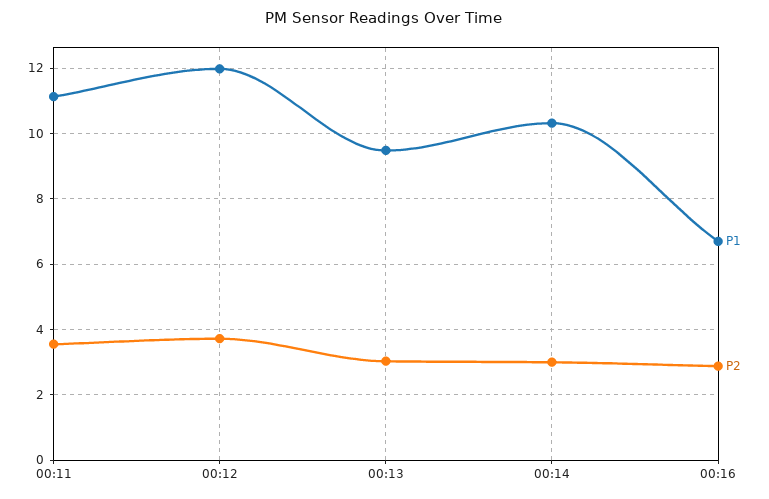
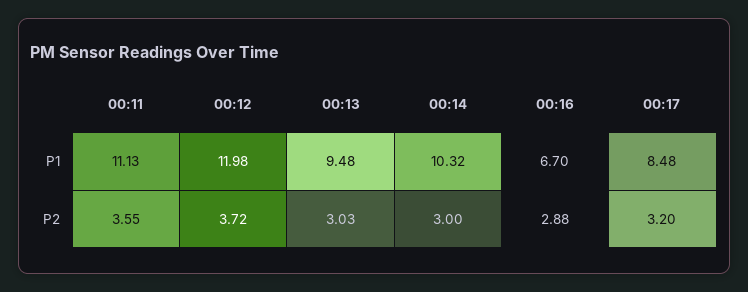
P1, 00:17: none -> 8.48
P2, 00:17: none -> 3.2

